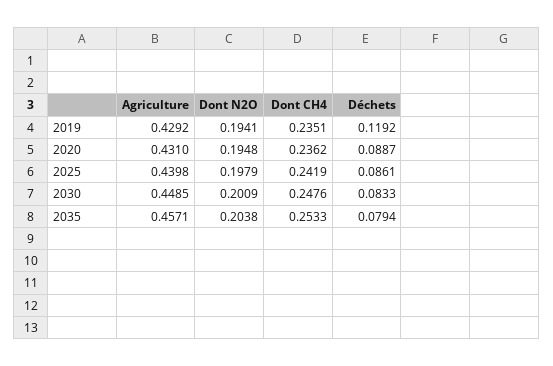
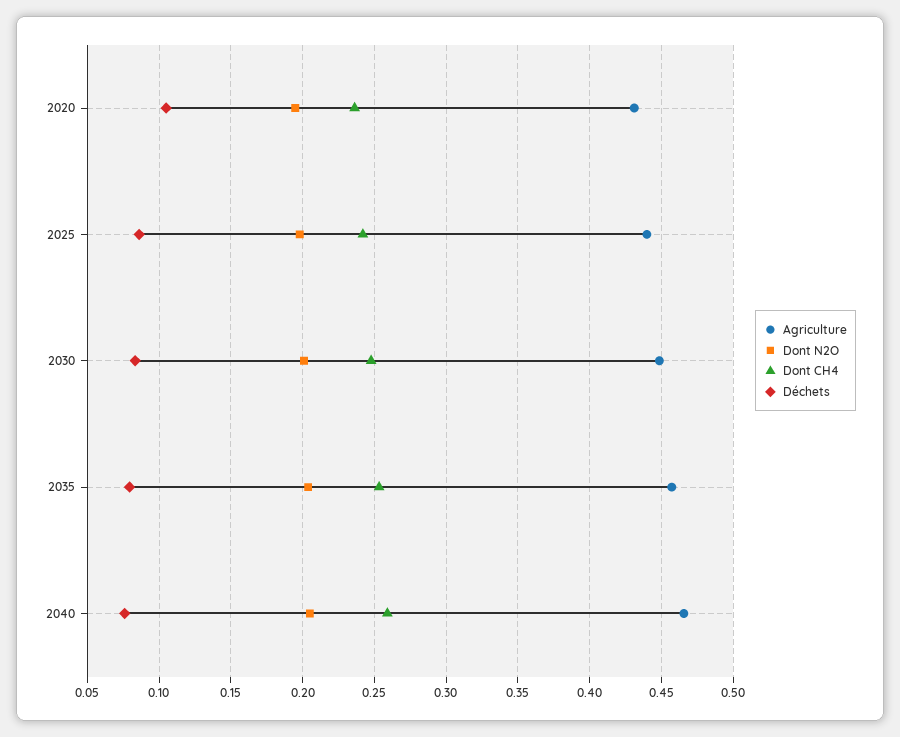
Agriculture, 2019: 0.4292 -> none
Dont N2O, 2019: 0.1941 -> none
Dont CH4, 2019: 0.2351 -> none
Déchets, 2019: 0.1192 -> none
Déchets, 2020: 0.0887 -> 0.105
Agriculture, 2040: none -> 0.465
Dont N2O, 2040: none -> 0.205
Dont CH4, 2040: none -> 0.26
Déchets, 2040: none -> 0.075

